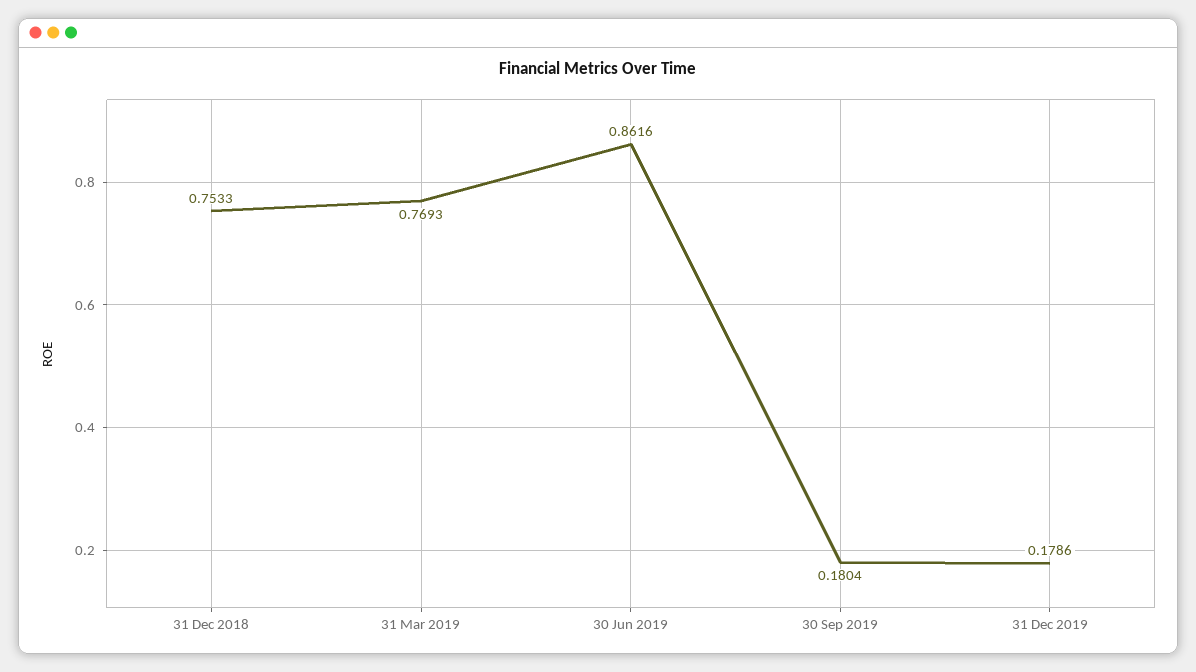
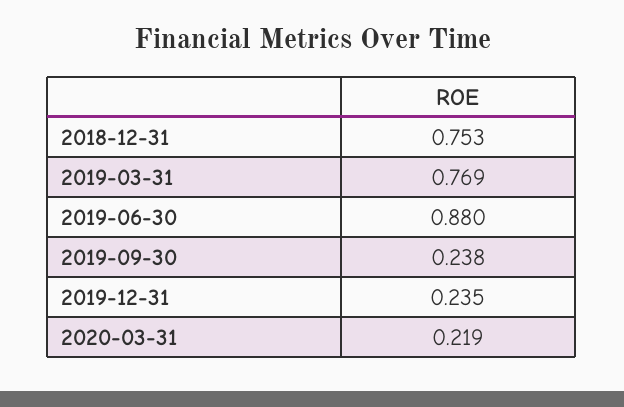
30 Jun 2019: 0.8616 -> 0.88
30 Sep 2019: 0.1804 -> 0.238
31 Dec 2019: 0.1786 -> 0.235
2020-03-31: none -> 0.219

